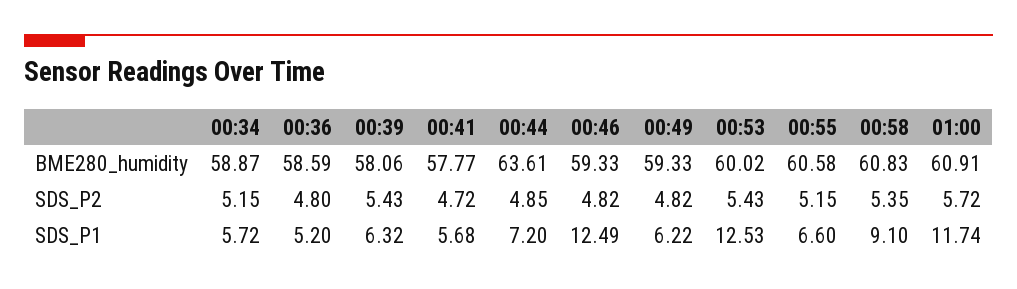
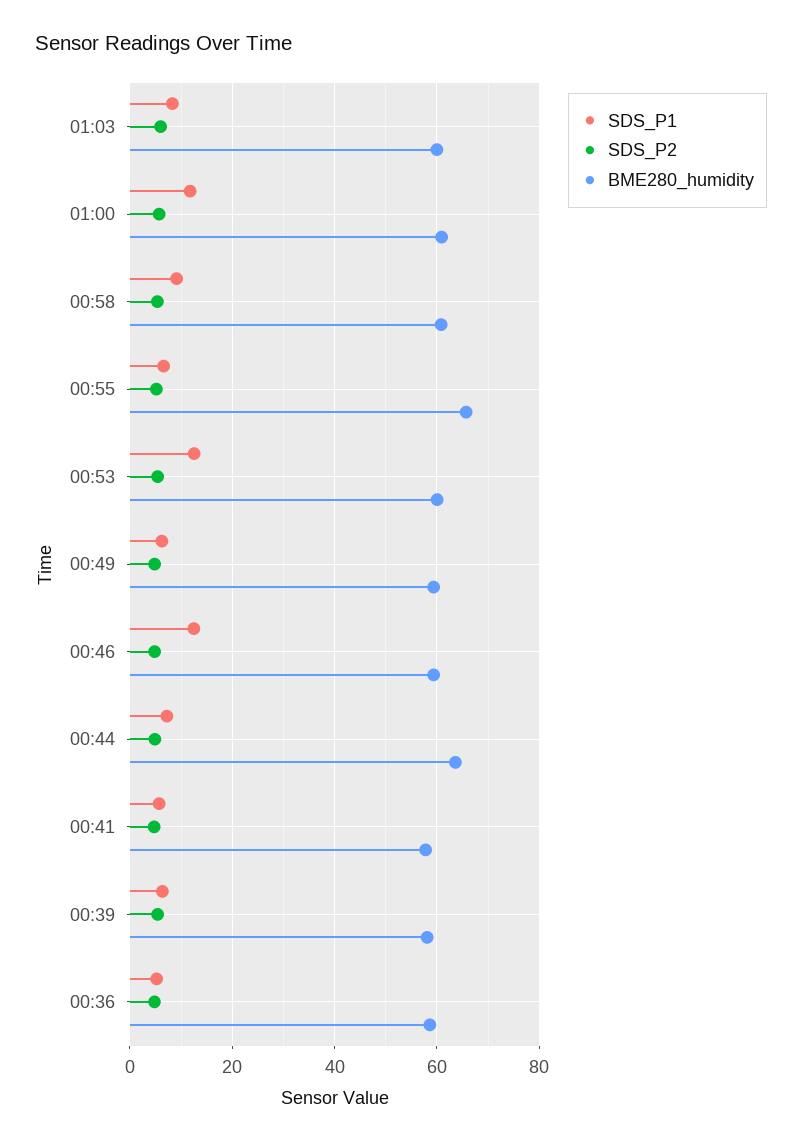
BME280_humidity, 00:34: 58.87 -> none
BME280_humidity, 00:55: 60.58 -> 66
SDS_P2, 00:34: 5.15 -> none
SDS_P1, 00:34: 5.72 -> none
SDS_P1, 01:03: none -> 8
SDS_P2, 01:03: none -> 6
BME280_humidity, 01:03: none -> 60

